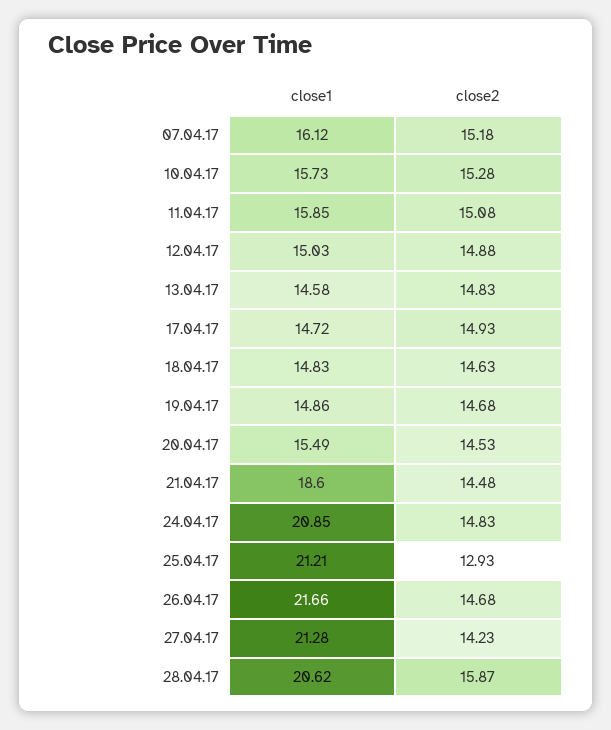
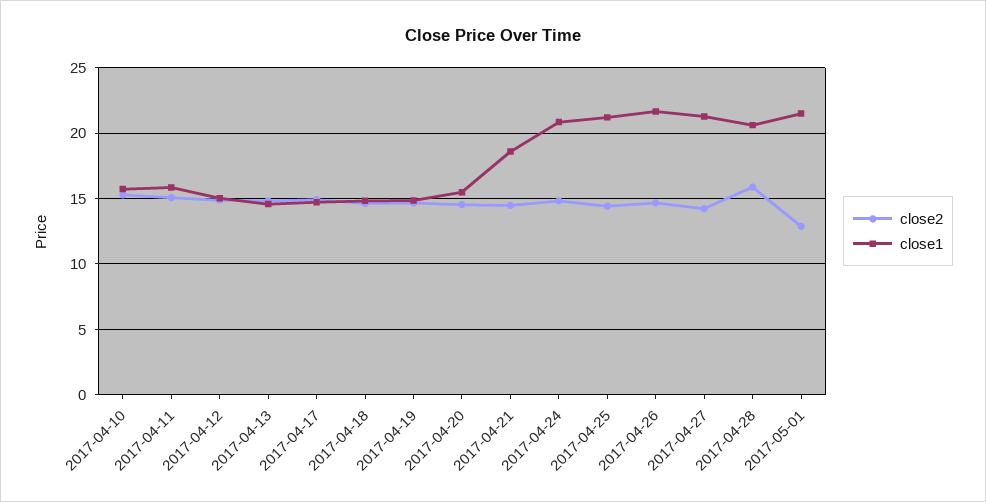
close1, 07.04.17: 16.12 -> none
close2, 07.04.17: 15.18 -> none
close2, 25.04.17: 12.93 -> 14.5
close2, 2017-05-01: none -> 13
close1, 2017-05-01: none -> 21.5

